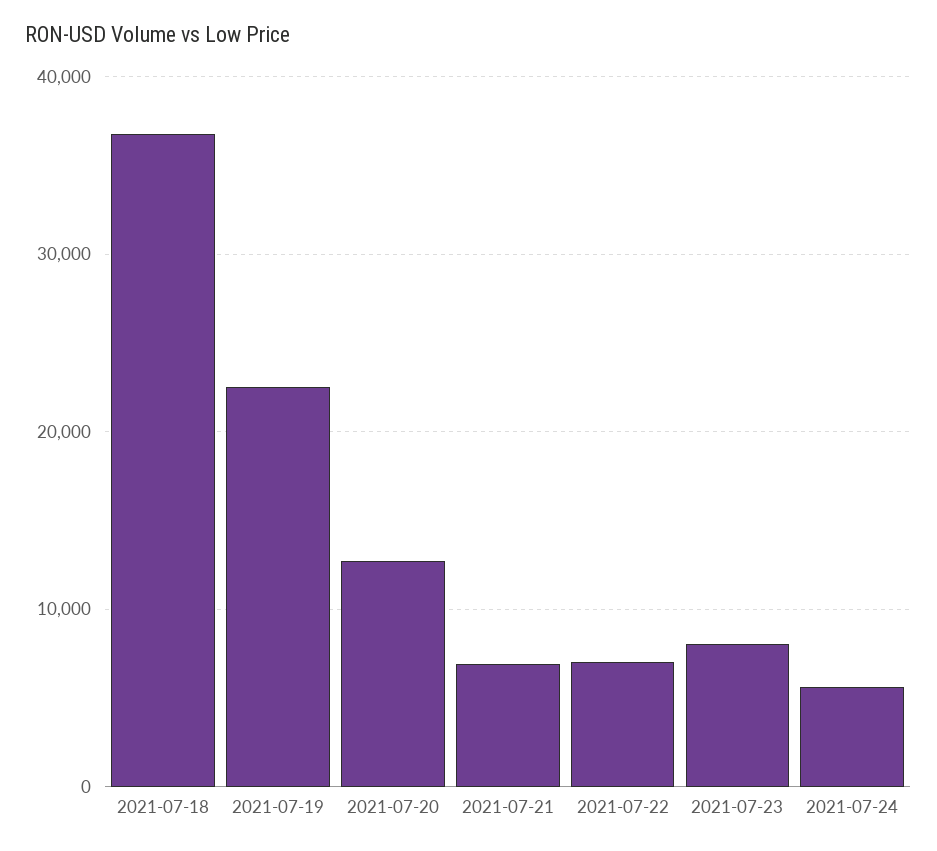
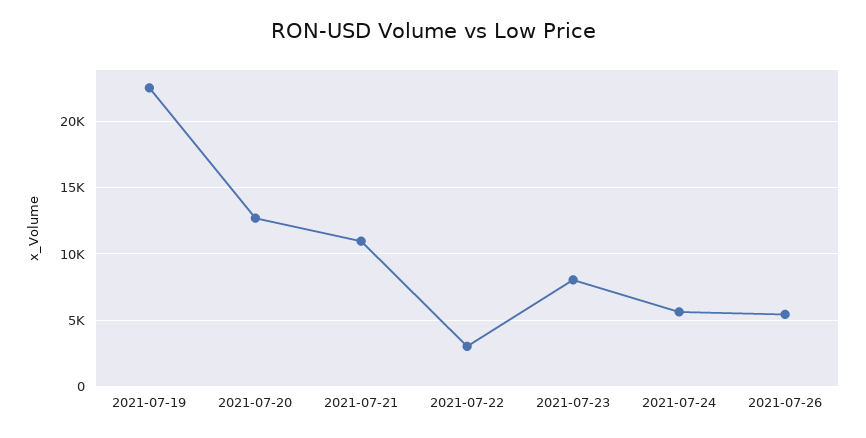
2021-07-18: 37000 -> none
2021-07-21: 7000 -> 11000
2021-07-22: 7000 -> 3000
2021-07-26: none -> 5500

